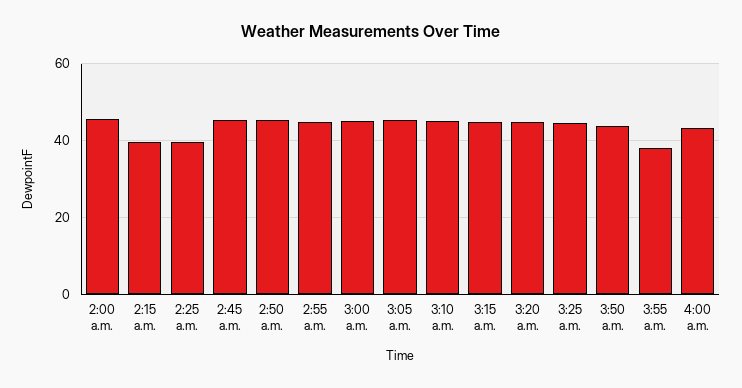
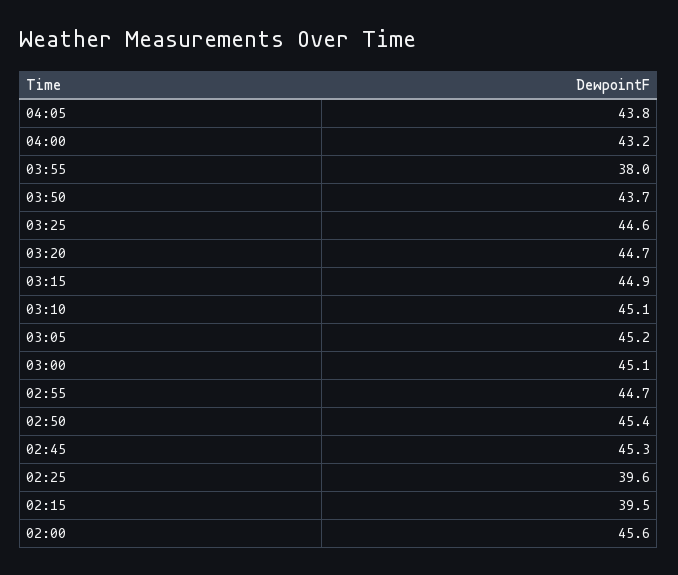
04:05: none -> 43.8

